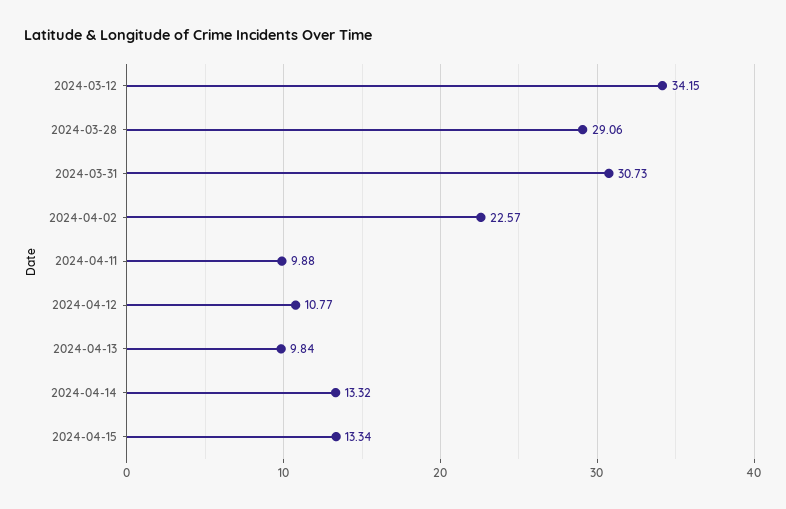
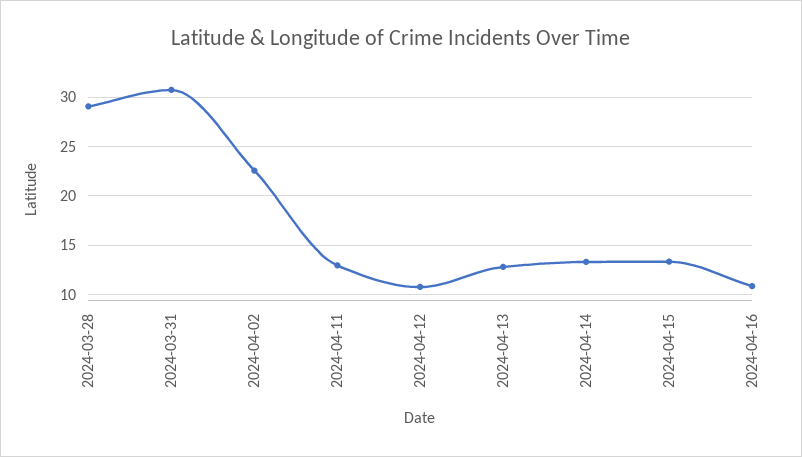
2024-03-12: 34.15 -> none
2024-04-11: 9.88 -> 13
2024-04-13: 9.84 -> 13
2024-04-16: none -> 11

